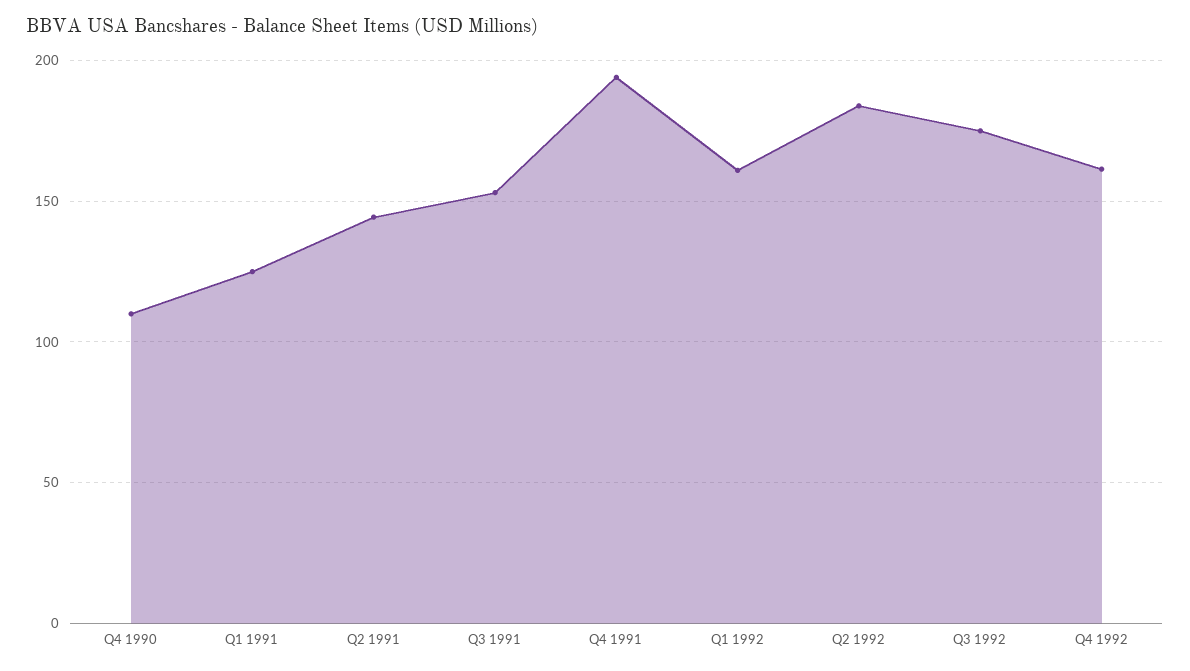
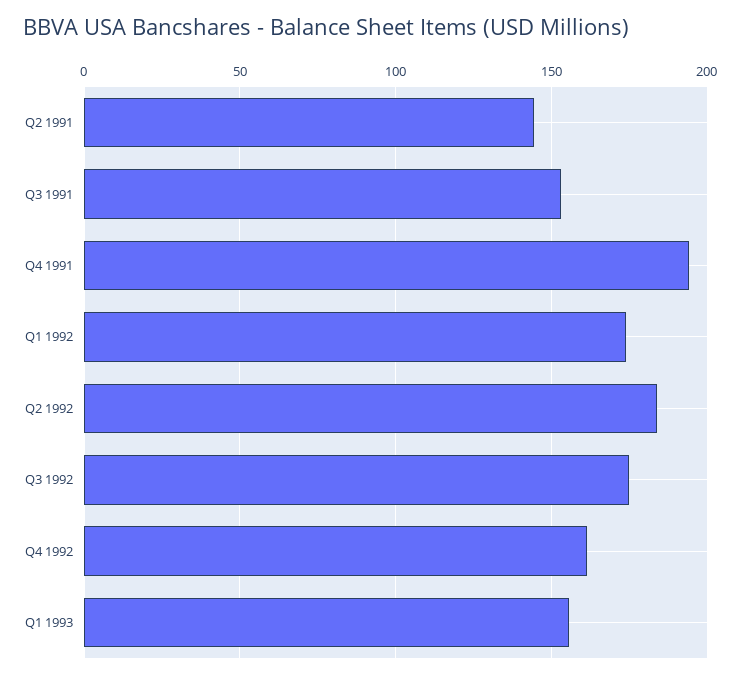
Q4 1990: 110 -> none
Q1 1991: 125 -> none
Q1 1992: 160 -> 175
Q1 1993: none -> 155

